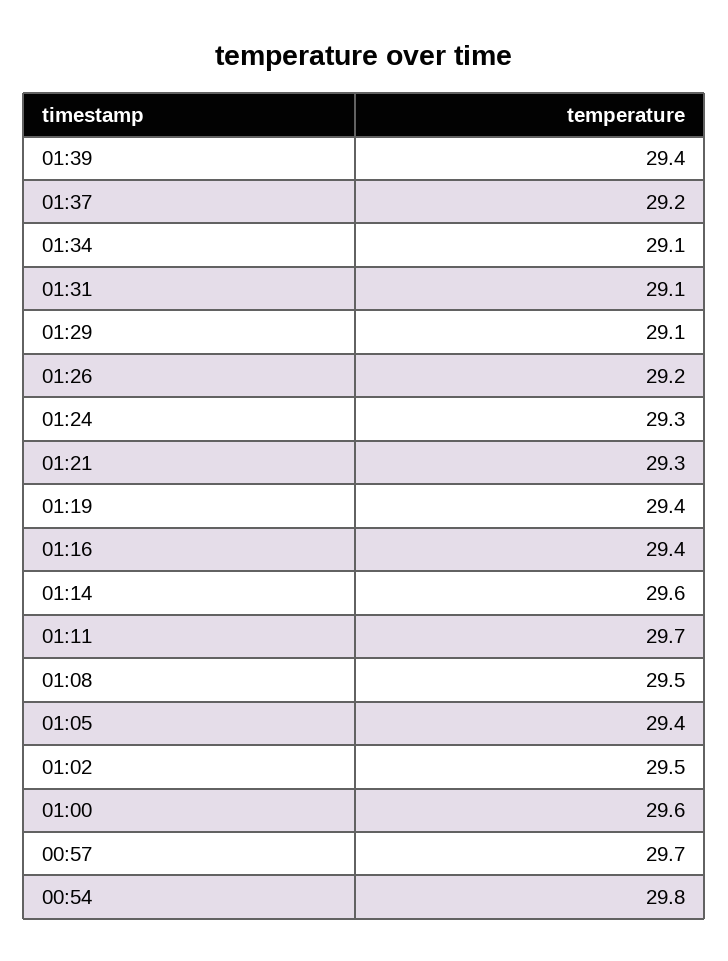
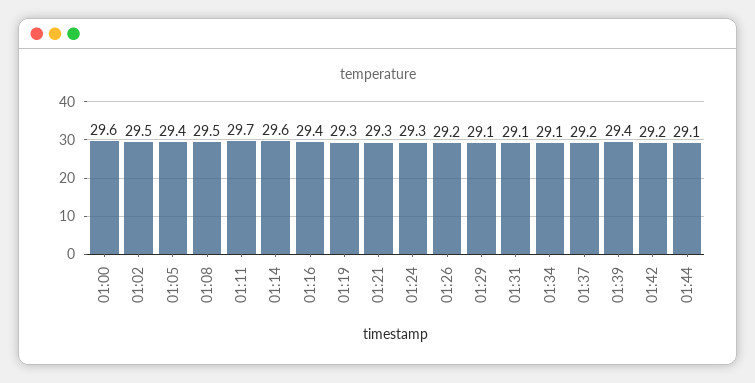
01:19: 29.4 -> 29.3
00:57: 29.7 -> none
00:54: 29.8 -> none
01:42: none -> 29.2
01:44: none -> 29.1

